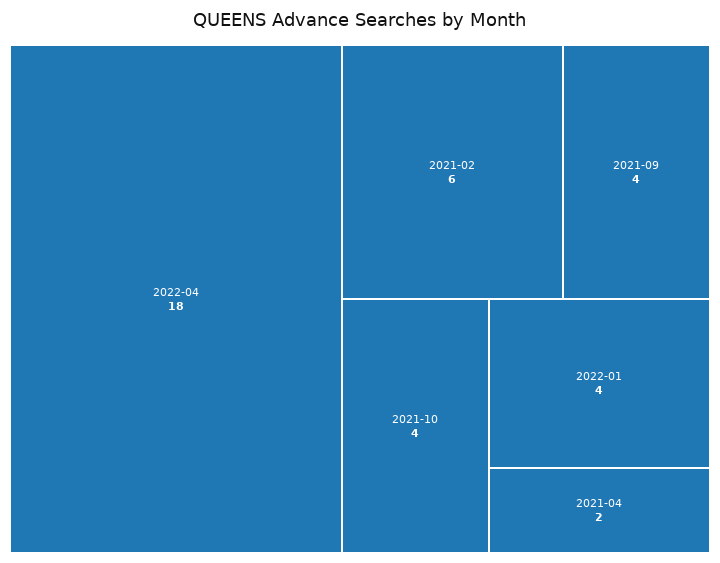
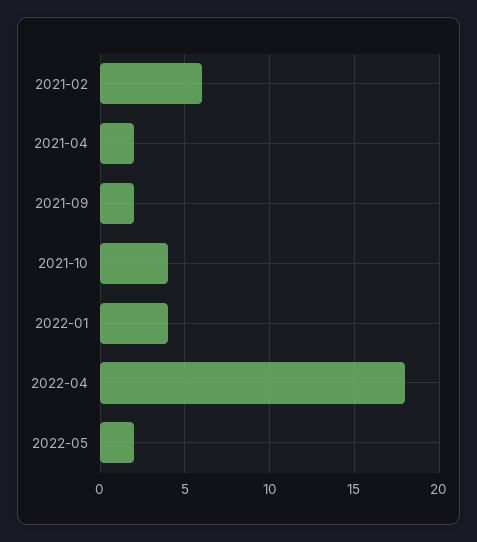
2021-09: 4 -> 2
2022-05: none -> 2

